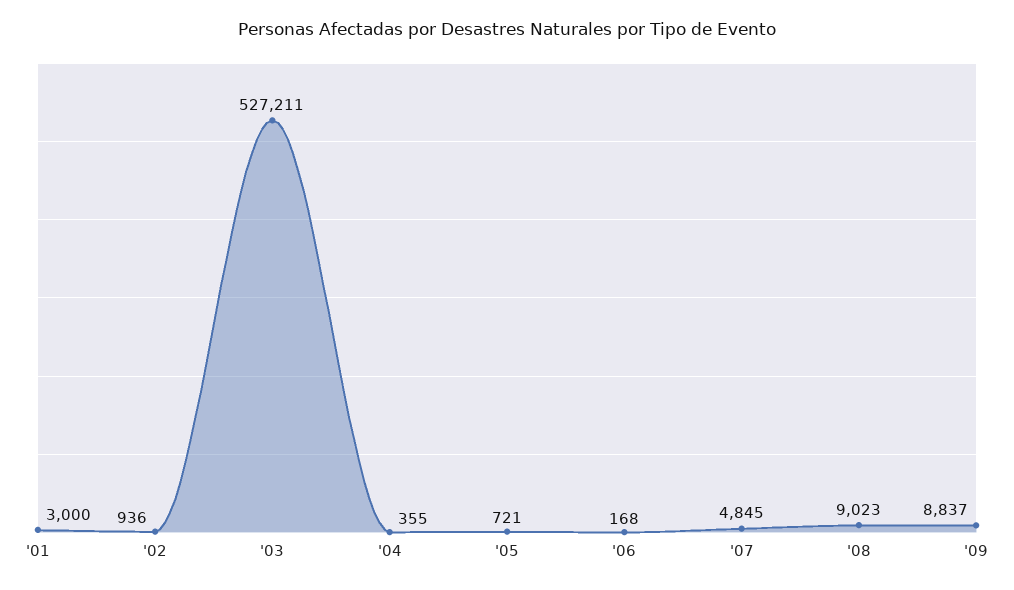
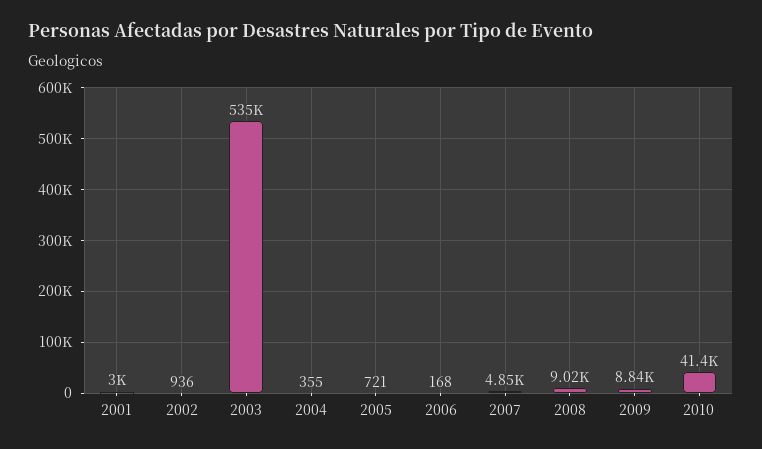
'03: 527211 -> 535000
2010: none -> 41400

